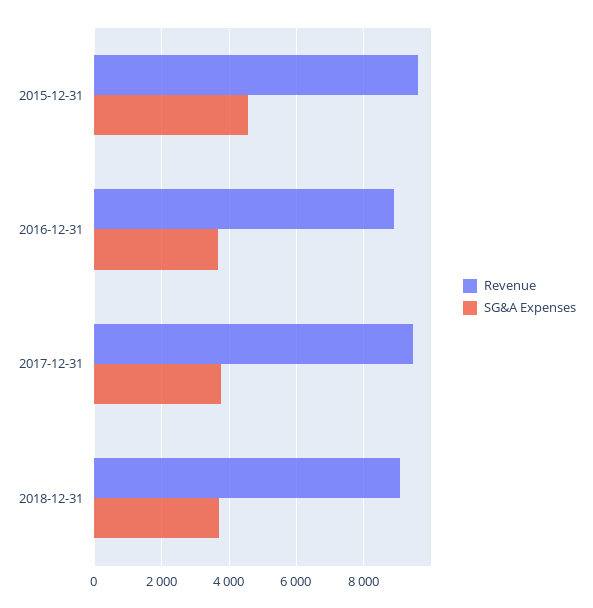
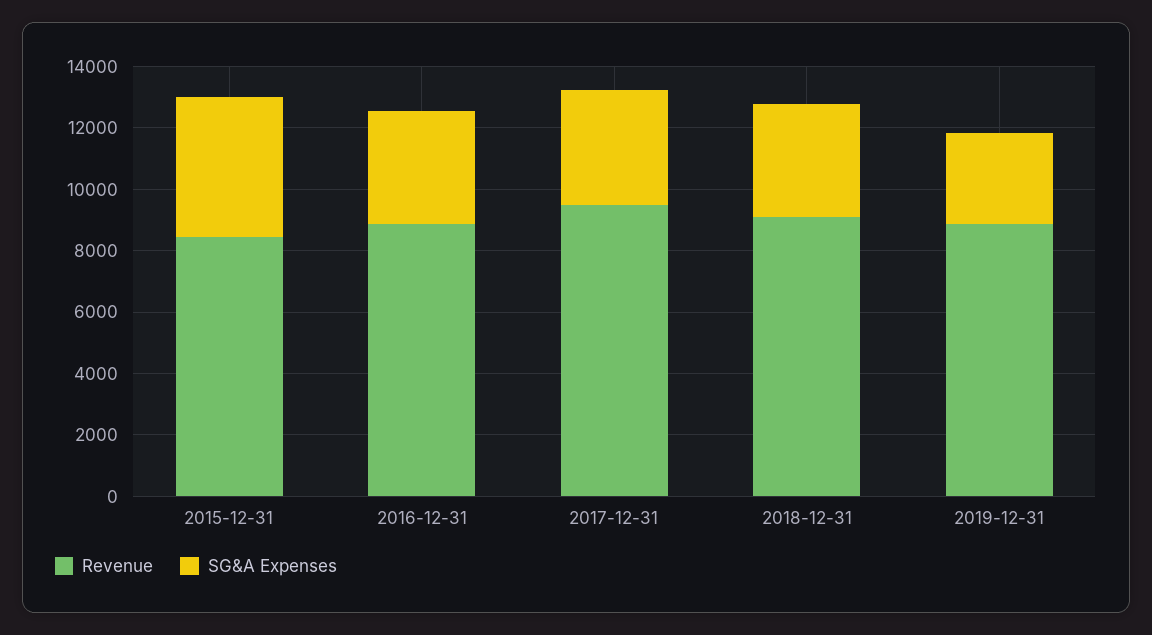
Revenue, 2015-12-31: 9600 -> 8500
Revenue, 2019-12-31: none -> 9000
SG&A Expenses, 2019-12-31: none -> 3000

